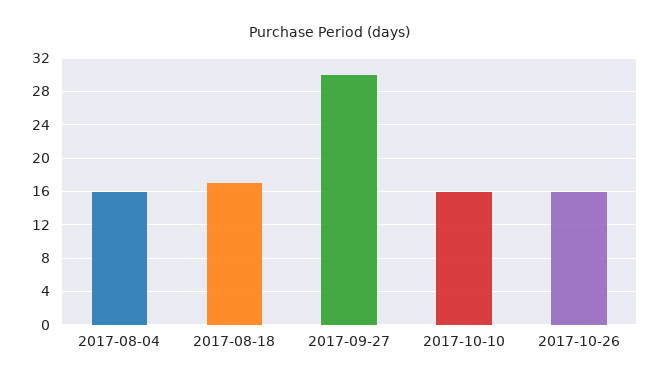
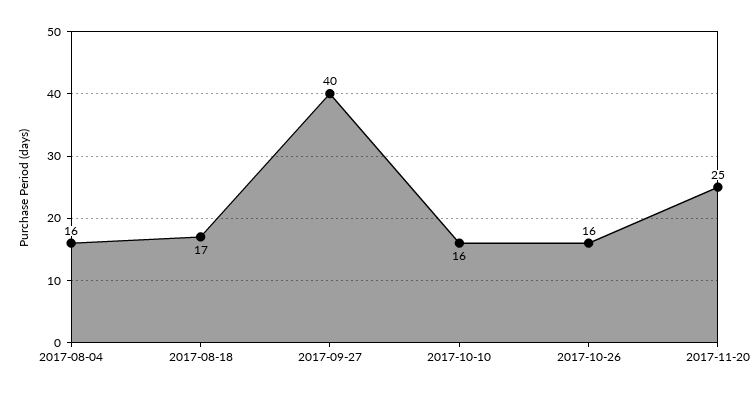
2017-09-27: 30 -> 40
2017-11-20: none -> 25

